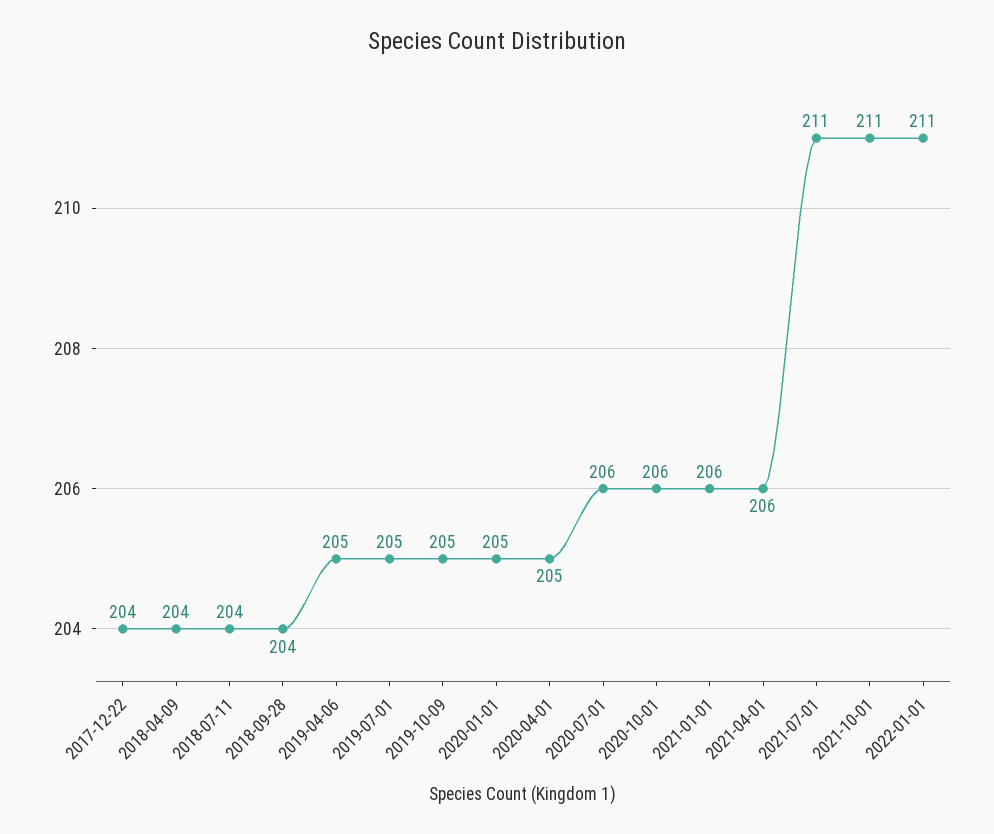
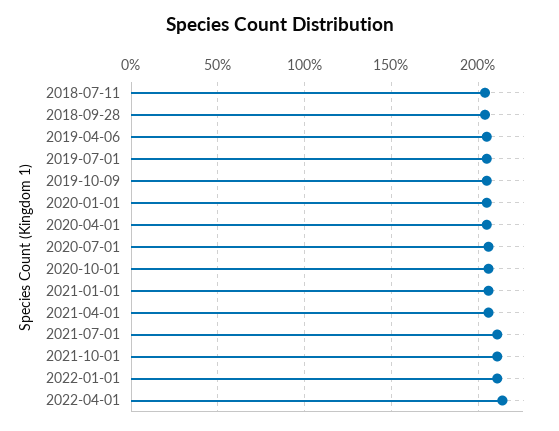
2017-12-22: 204 -> none
2018-04-09: 204 -> none
2022-04-01: none -> 215

